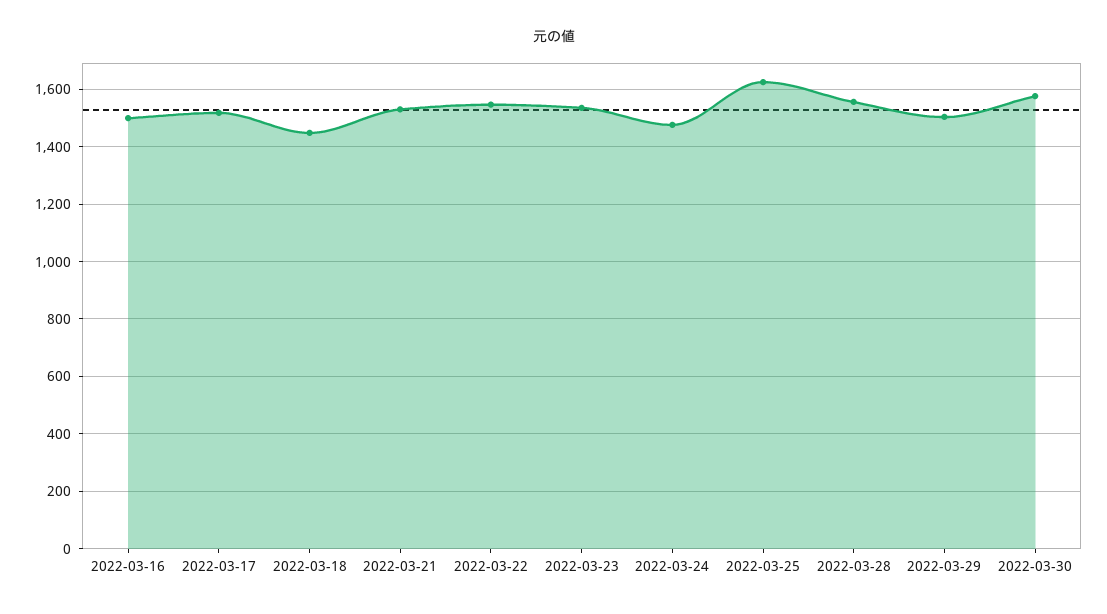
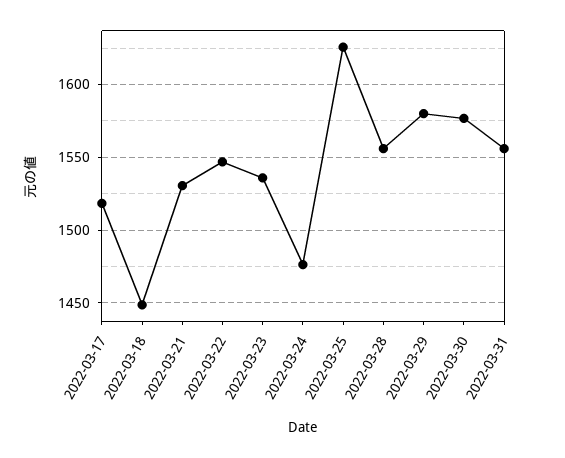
2022-03-16: 1500 -> none
2022-03-29: 1500 -> 1580
2022-03-31: none -> 1555

